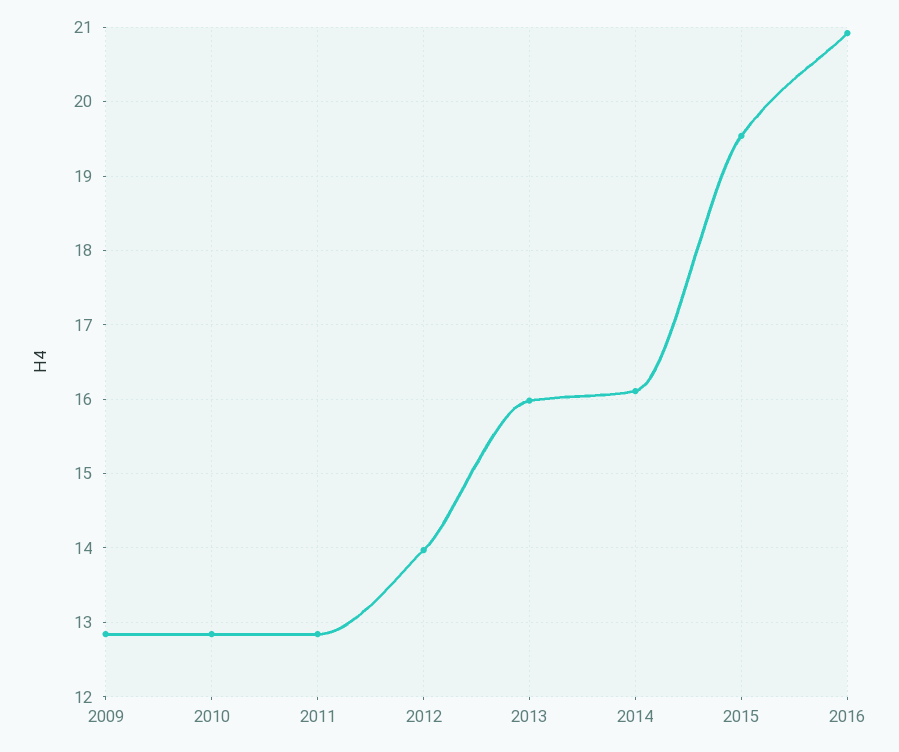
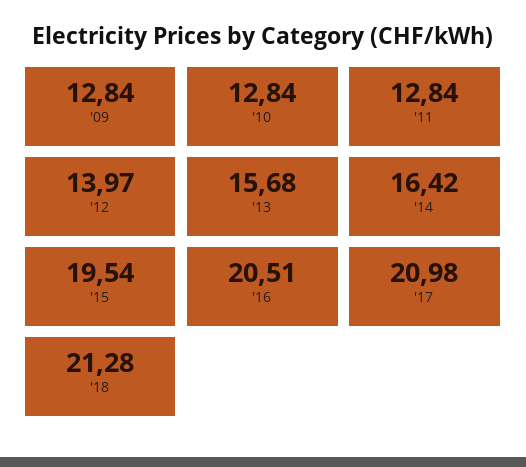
2013: 16 -> 15.68
2014: 16.1 -> 16.42
2016: 20.9 -> 20.51
'17: none -> 20.98
'18: none -> 21.28

